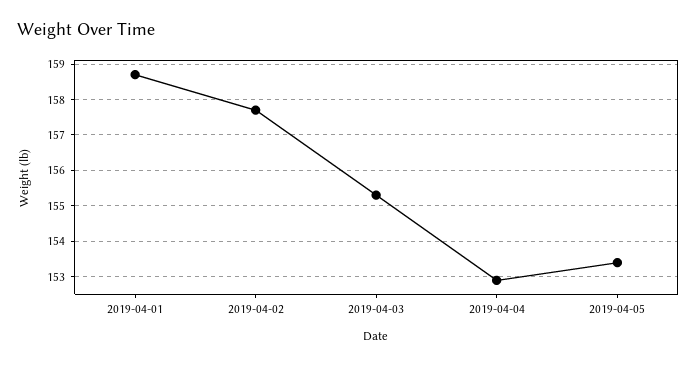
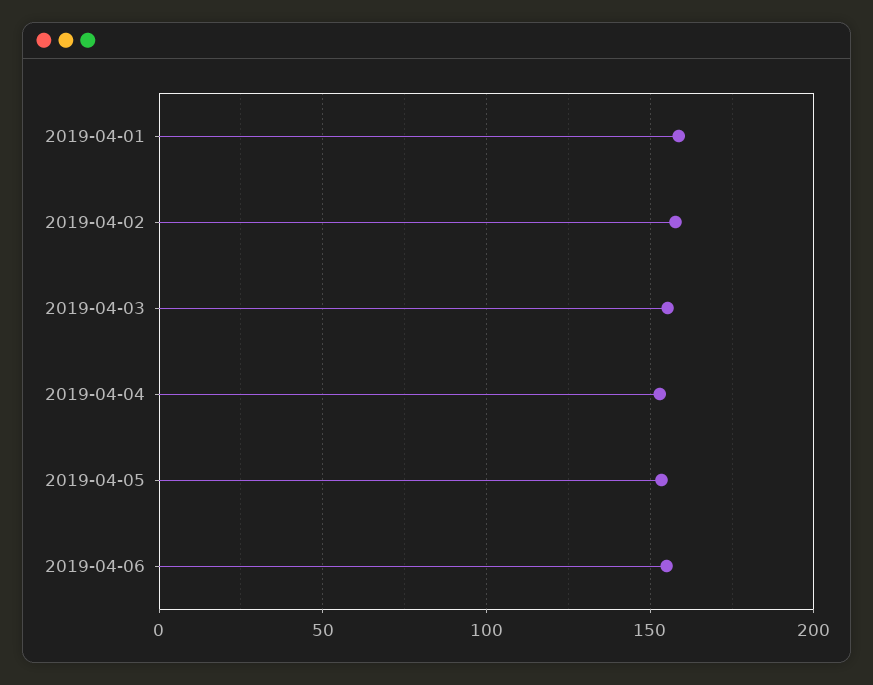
2019-04-06: none -> 155

